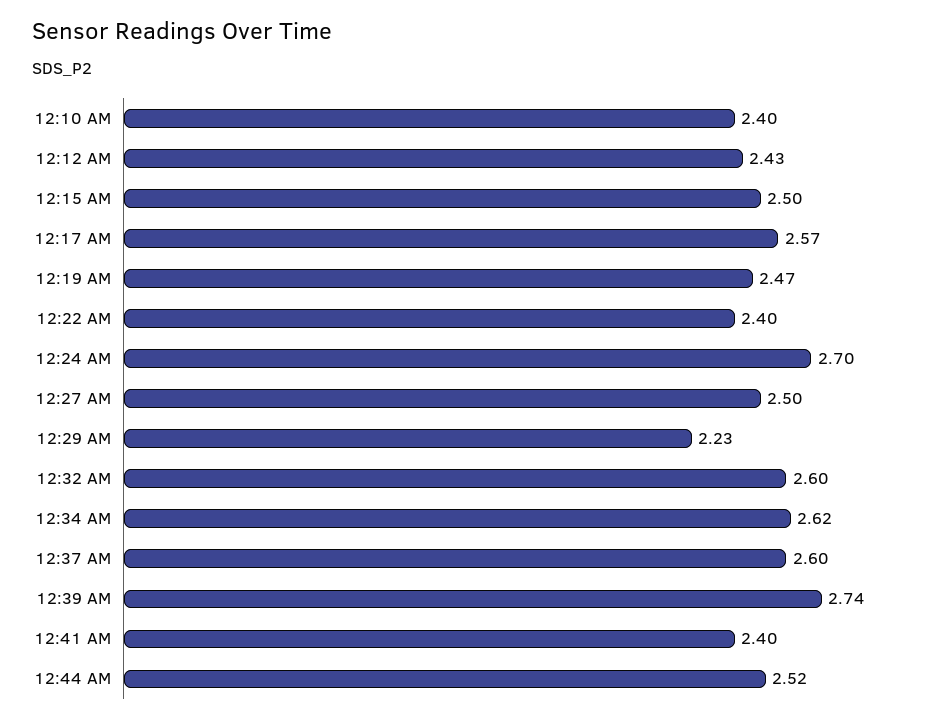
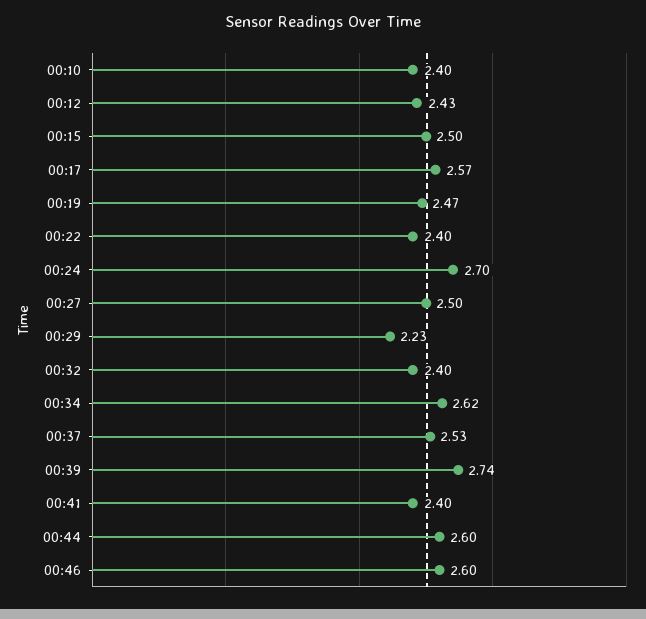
12:32 AM: 2.6 -> 2.4
12:37 AM: 2.6 -> 2.53
12:44 AM: 2.52 -> 2.6
00:46: none -> 2.6

